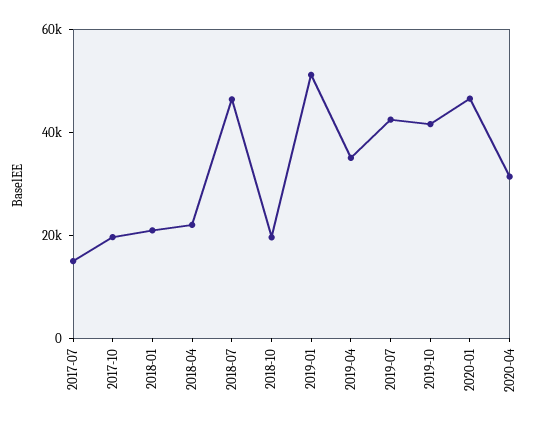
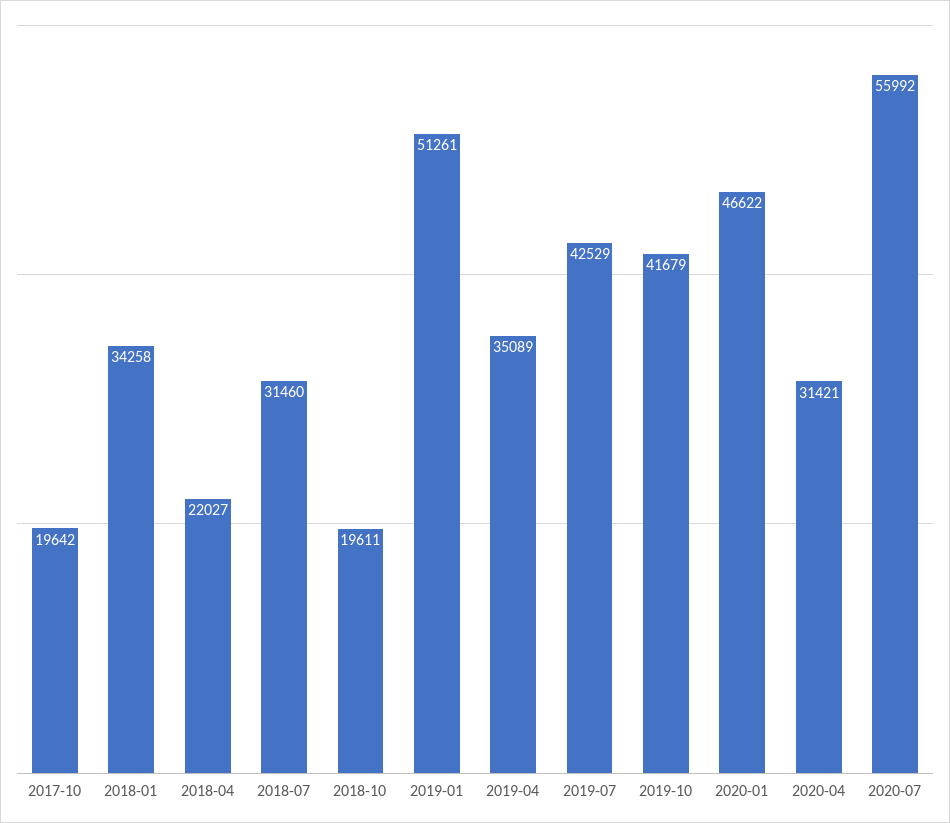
2017-07: 15000 -> none
2018-01: 20000 -> 34258
2018-07: 45000 -> 31460
2020-07: none -> 55992

